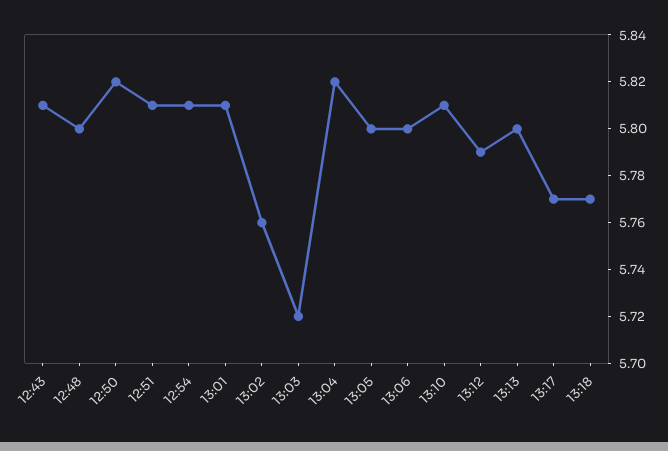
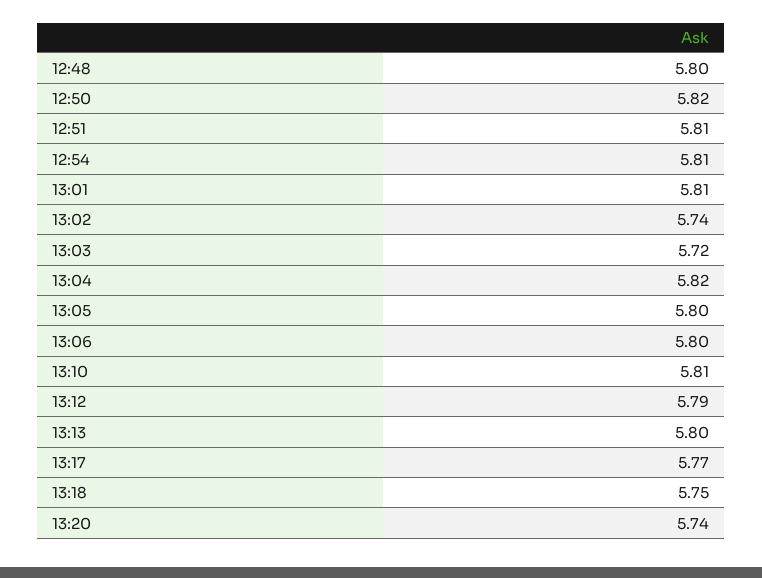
12:43: 5.81 -> none
13:02: 5.76 -> 5.74
13:18: 5.77 -> 5.75
13:20: none -> 5.74

